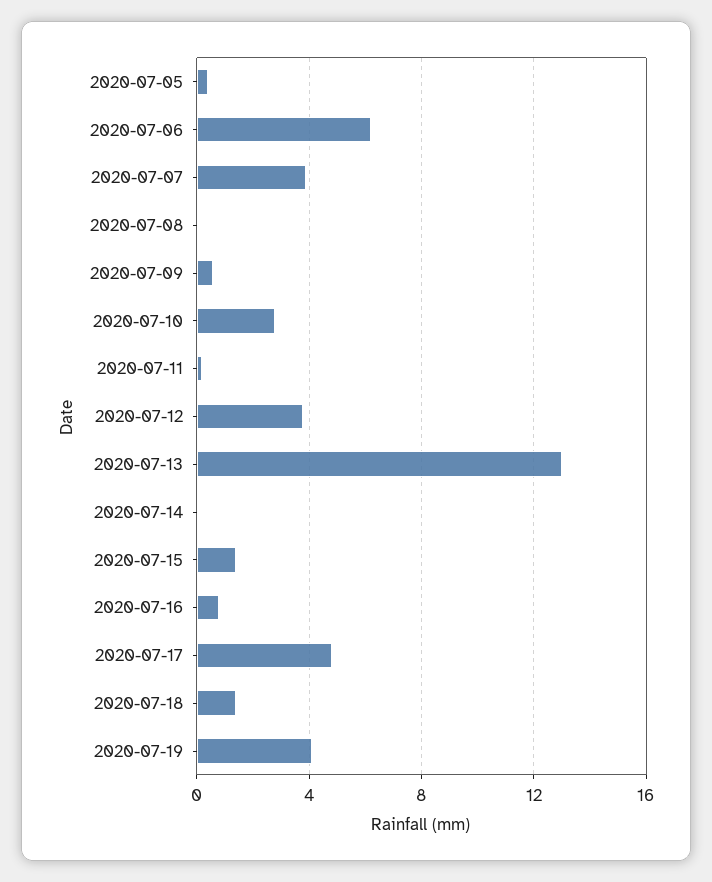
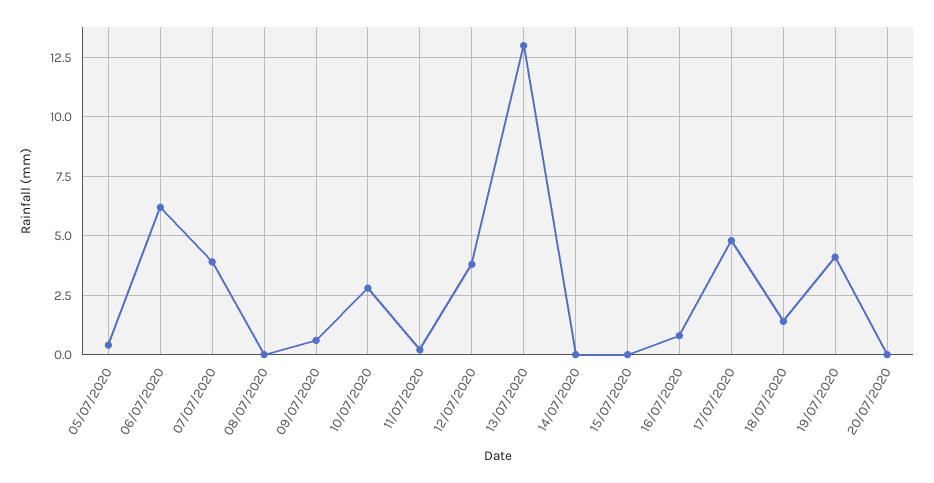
2020-07-15: 1.5 -> 0
20/07/2020: none -> 0

